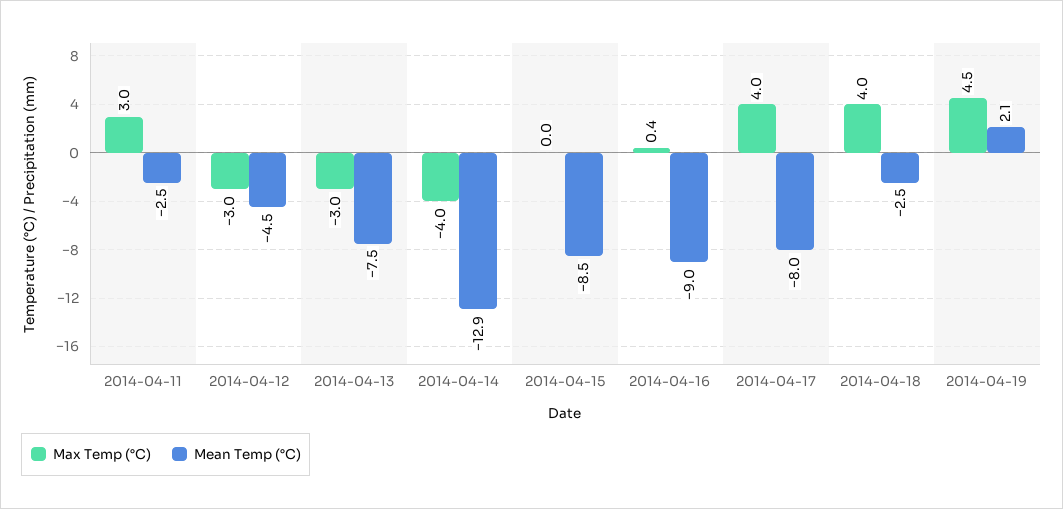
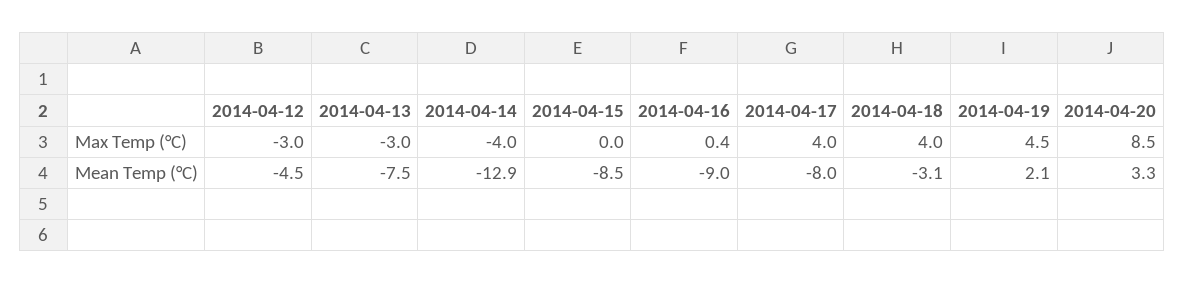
Max Temp (°C), 2014-04-11: 3 -> none
Mean Temp (°C), 2014-04-11: -2.5 -> none
Mean Temp (°C), 2014-04-18: -2.5 -> -3.1
Max Temp (°C), 2014-04-20: none -> 8.5
Mean Temp (°C), 2014-04-20: none -> 3.3

